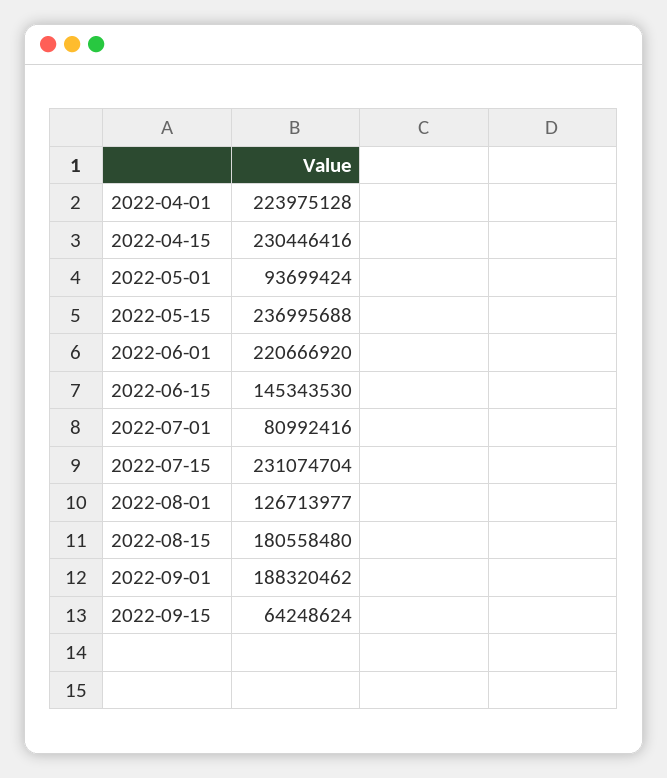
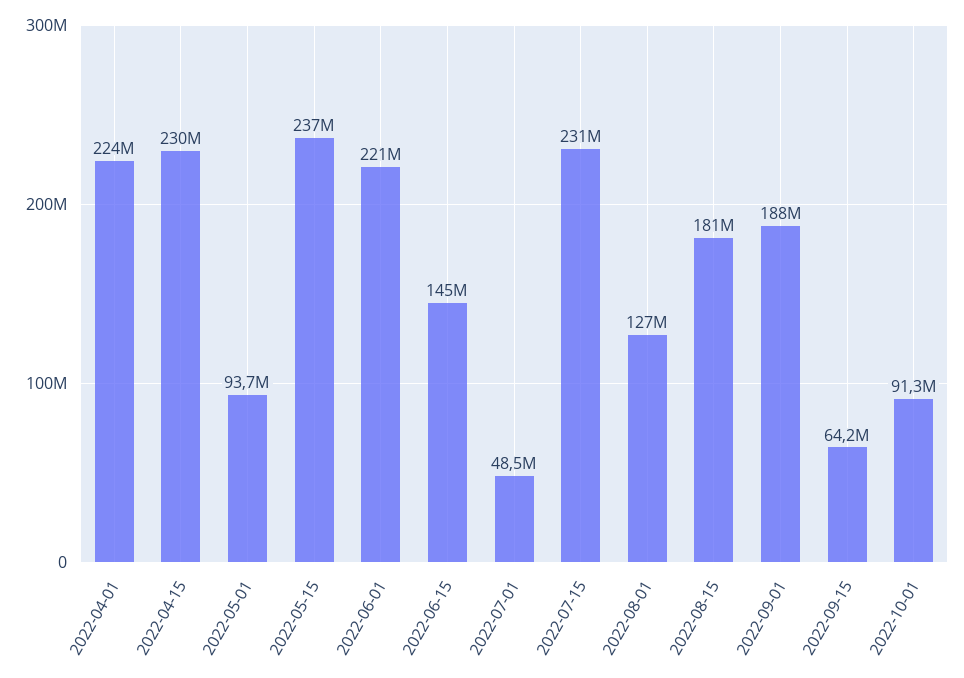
2022-07-01: 80992416 -> 48500000
2022-10-01: none -> 91300000

